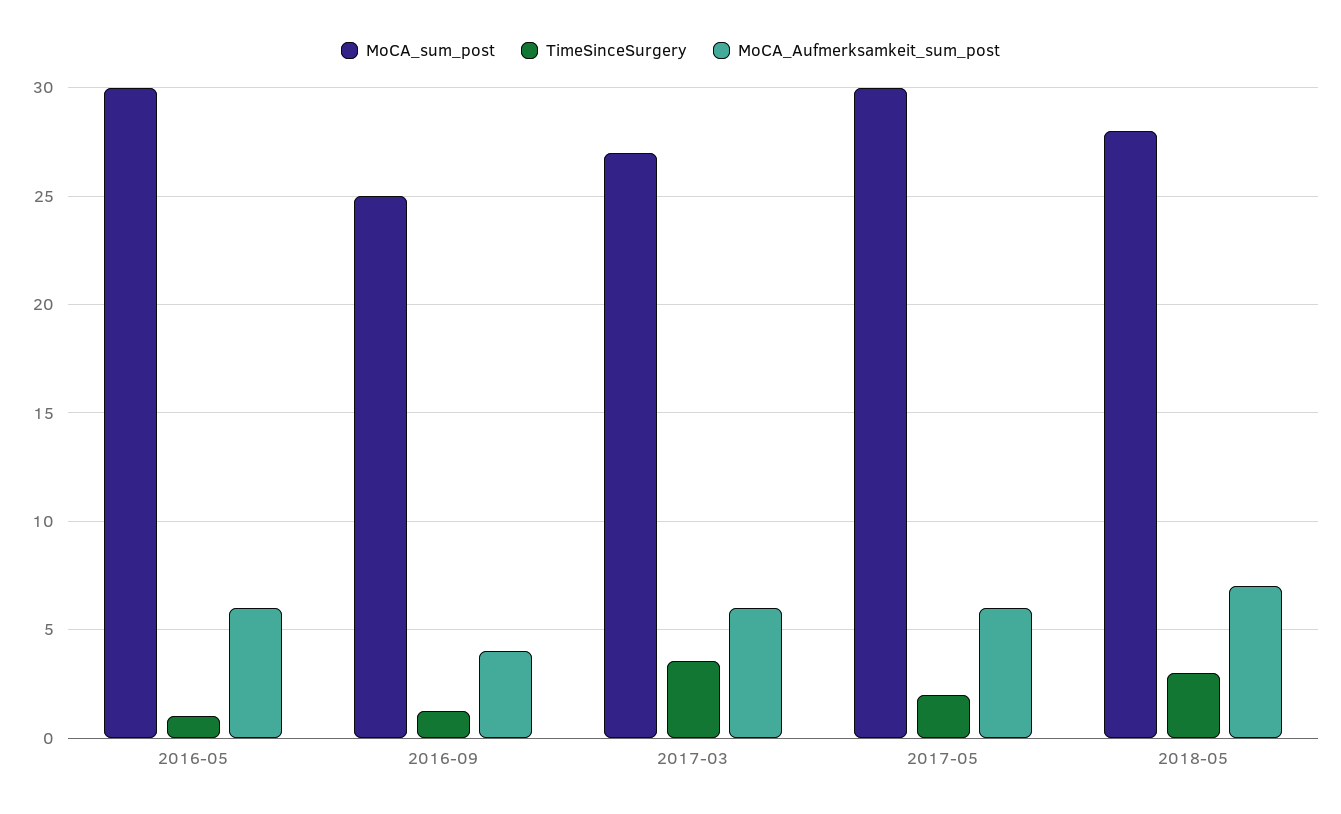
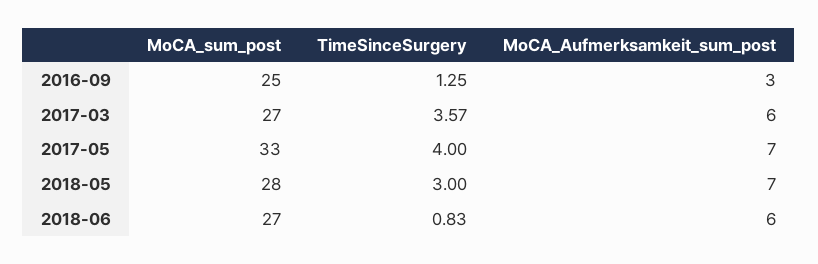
MoCA_sum_post, 2016-05: 30 -> none
TimeSinceSurgery, 2016-05: 1 -> none
MoCA_Aufmerksamkeit_sum_post, 2016-05: 6 -> none
MoCA_Aufmerksamkeit_sum_post, 2016-09: 4 -> 3
MoCA_sum_post, 2017-05: 30 -> 33
TimeSinceSurgery, 2017-05: 2 -> 4
MoCA_Aufmerksamkeit_sum_post, 2017-05: 6 -> 7
MoCA_sum_post, 2018-06: none -> 27
TimeSinceSurgery, 2018-06: none -> 0.83
MoCA_Aufmerksamkeit_sum_post, 2018-06: none -> 6

